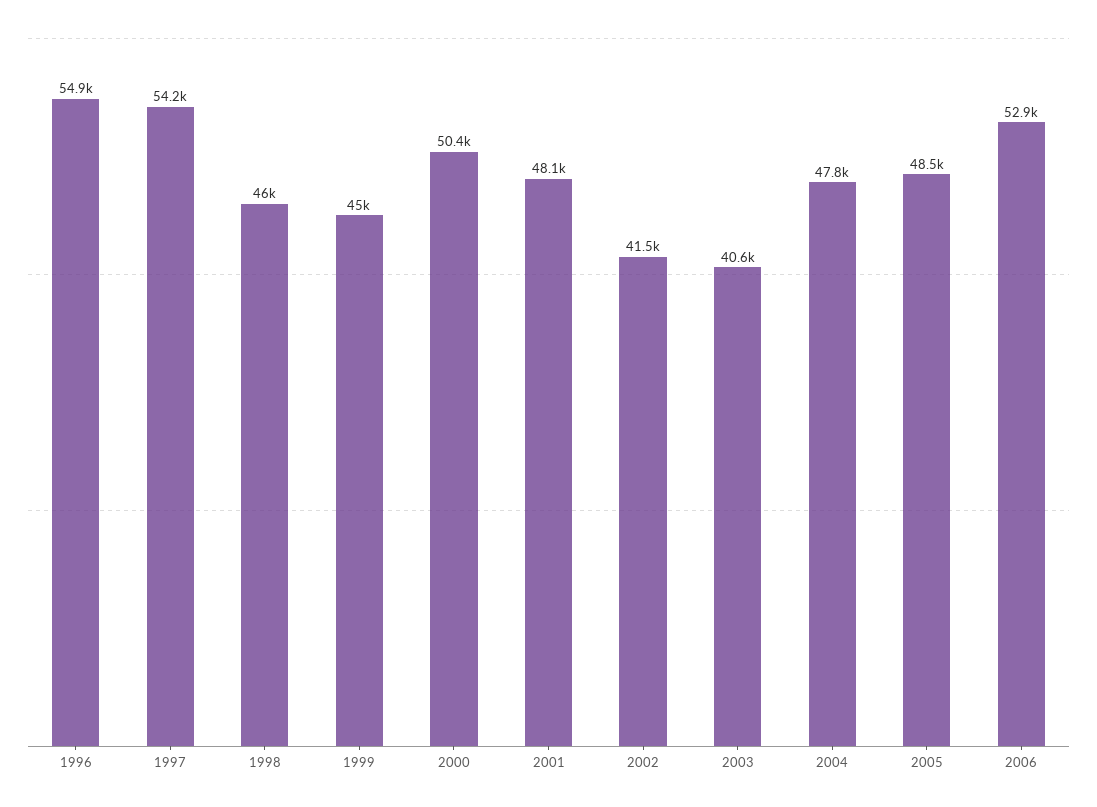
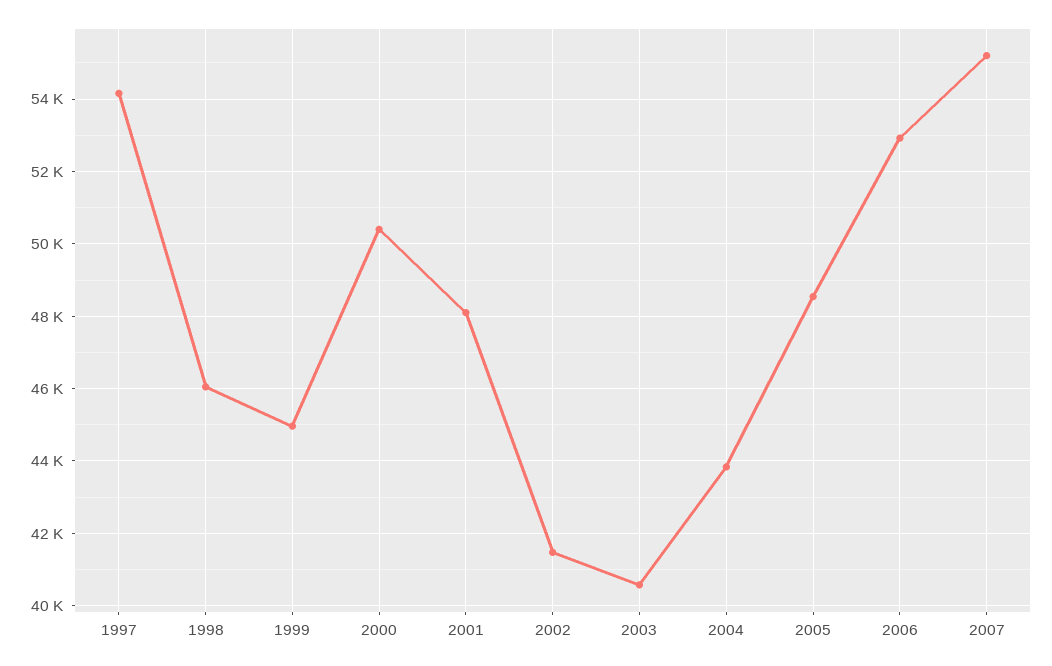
1996: 54900 -> none
2004: 47800 -> 43800
2007: none -> 55200

